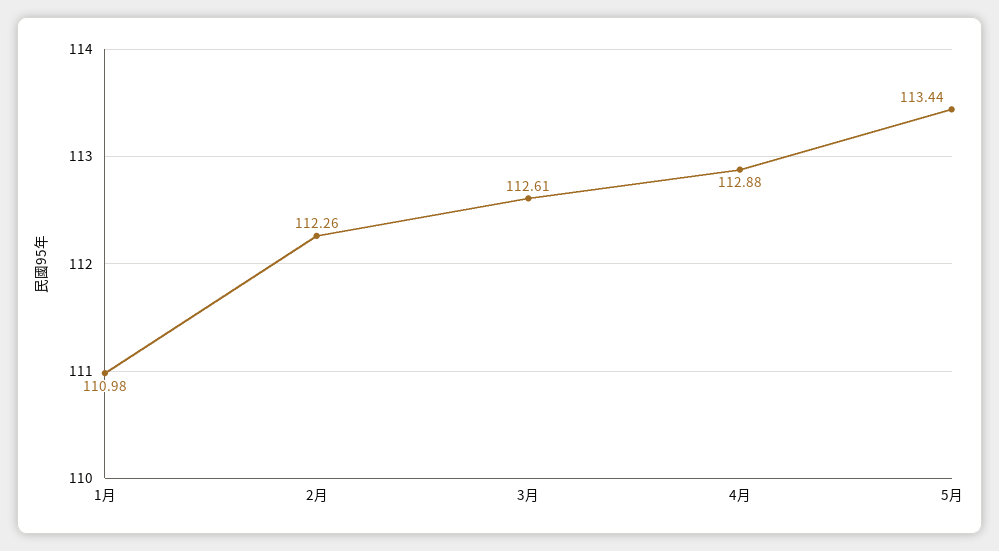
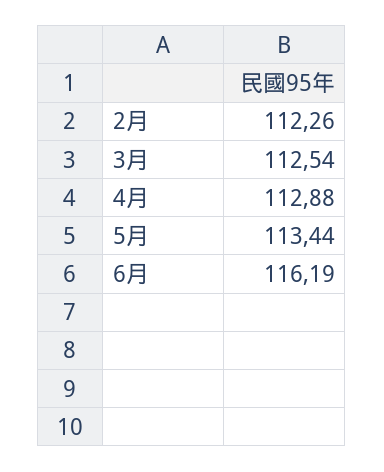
1月: 110.98 -> none
3月: 112.61 -> 112.54
6月: none -> 116.19

